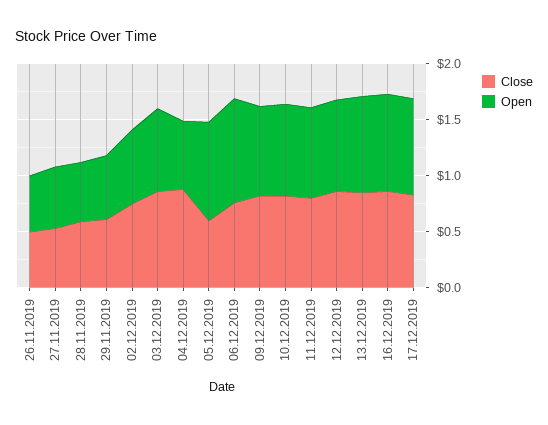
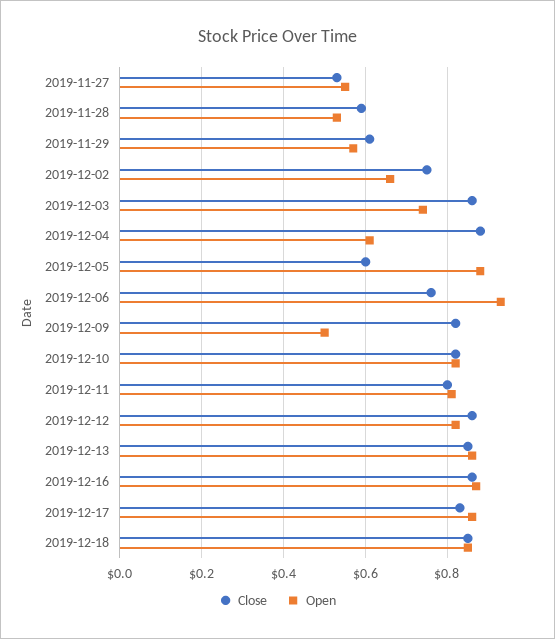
Close, 26.11.2019: 0.5 -> none
Open, 26.11.2019: 0.5 -> none
Open, 09.12.2019: 0.8 -> 0.5
Close, 2019-12-18: none -> 0.85
Open, 2019-12-18: none -> 0.85

